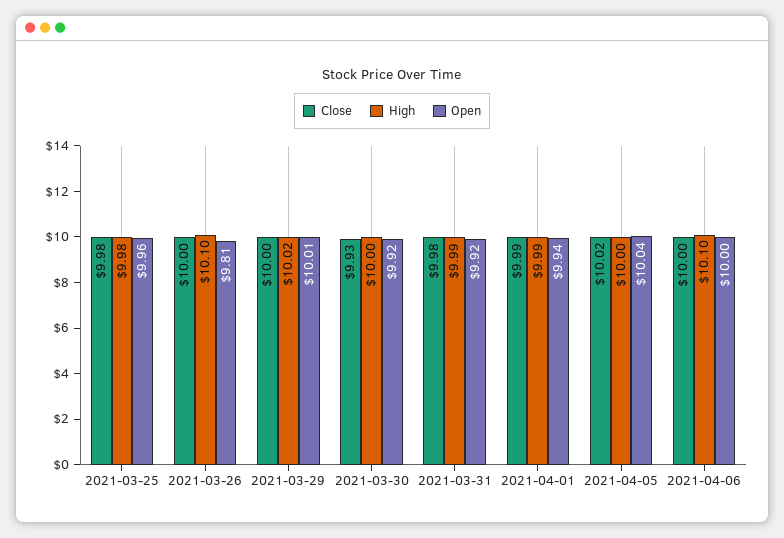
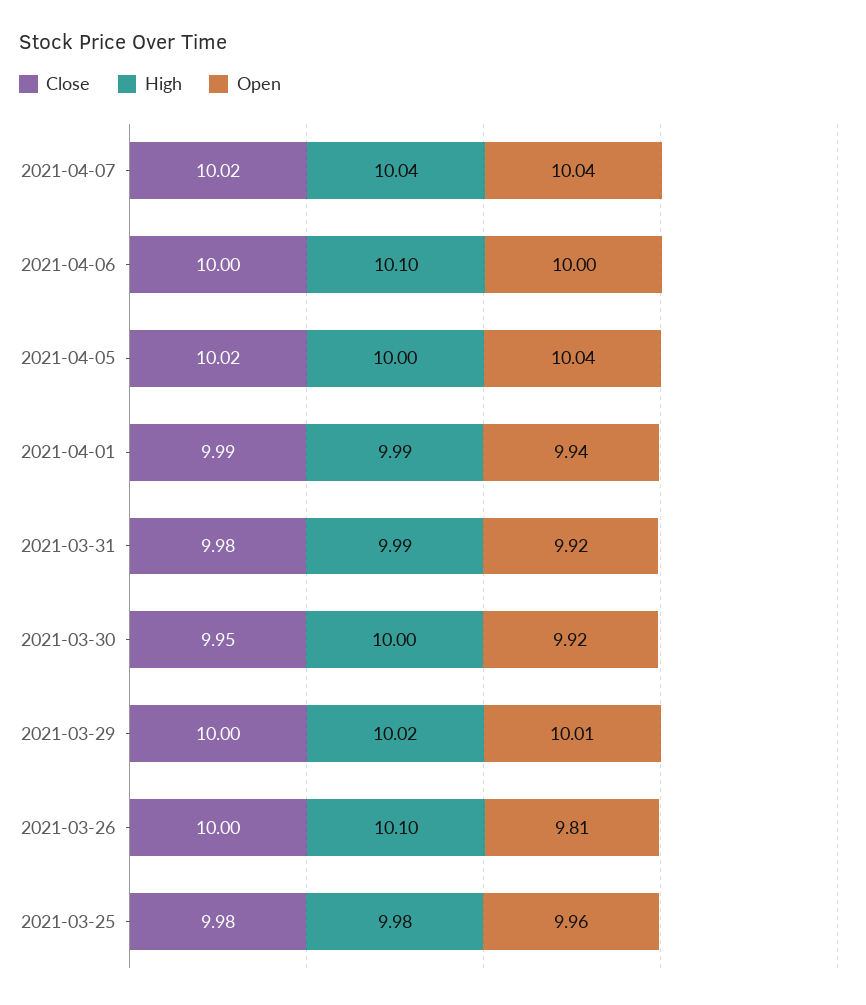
Close, 2021-03-30: 9.93 -> 9.95
Close, 2021-04-07: none -> 10.02
High, 2021-04-07: none -> 10.04
Open, 2021-04-07: none -> 10.04

